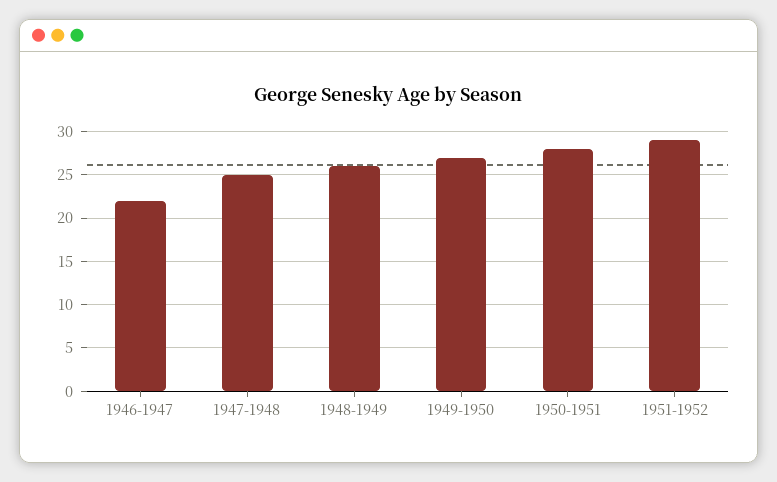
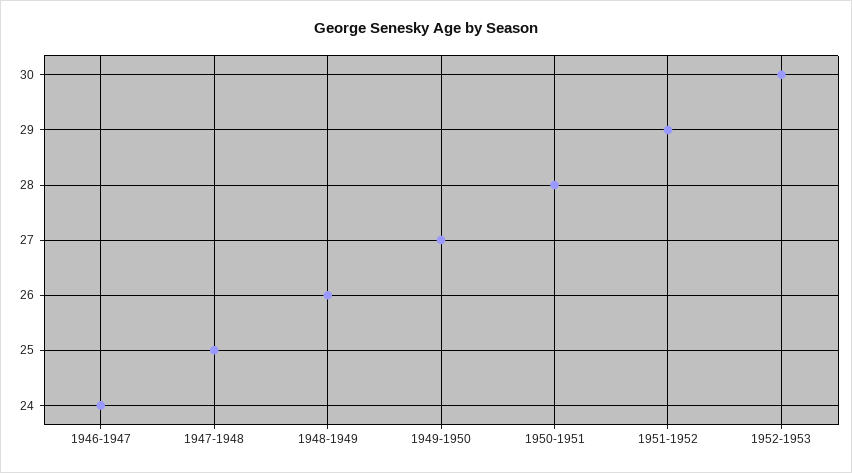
1946-1947: 22 -> 24
1952-1953: none -> 30

